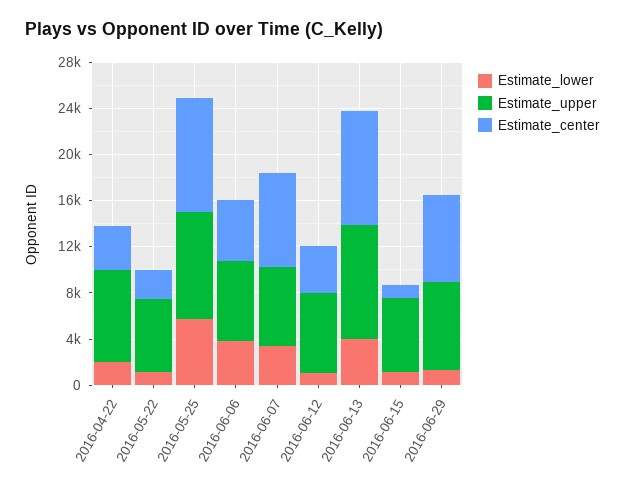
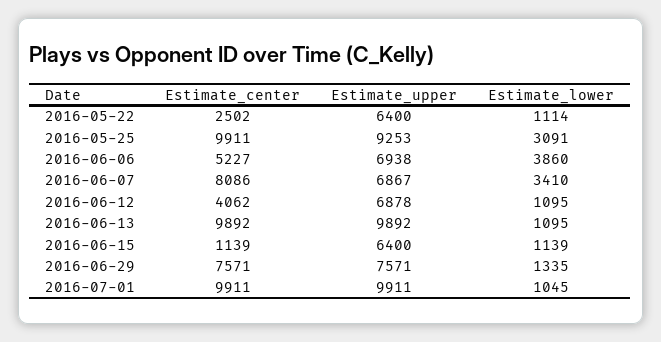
Estimate_lower, 2016-04-22: 2000 -> none
Estimate_upper, 2016-04-22: 8000 -> none
Estimate_center, 2016-04-22: 4000 -> none
Estimate_lower, 2016-05-25: 6000 -> 3091
Estimate_lower, 2016-06-13: 4000 -> 1095
Estimate_center, 2016-07-01: none -> 9911
Estimate_upper, 2016-07-01: none -> 9911
Estimate_lower, 2016-07-01: none -> 1045

